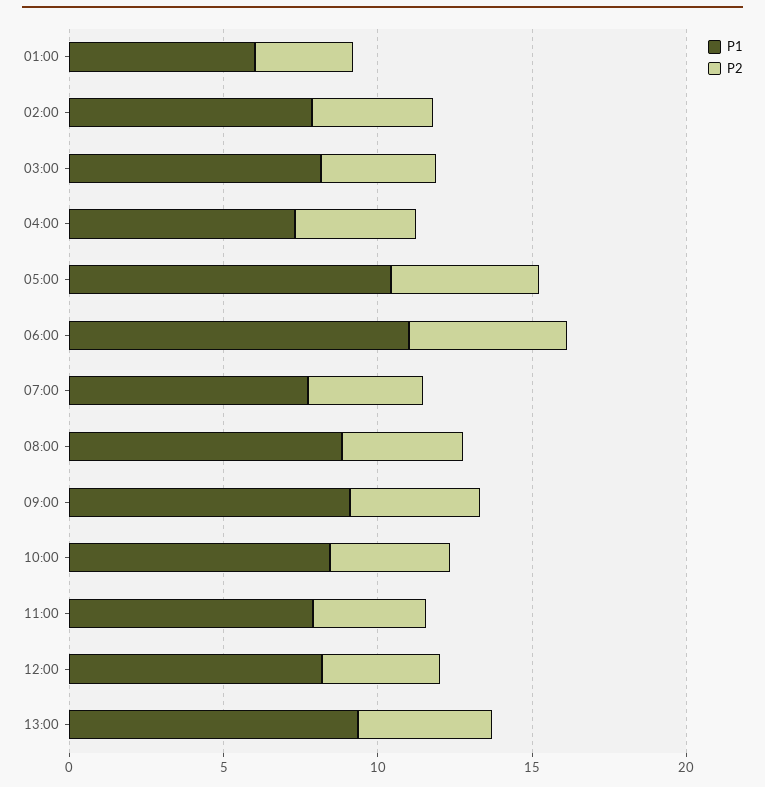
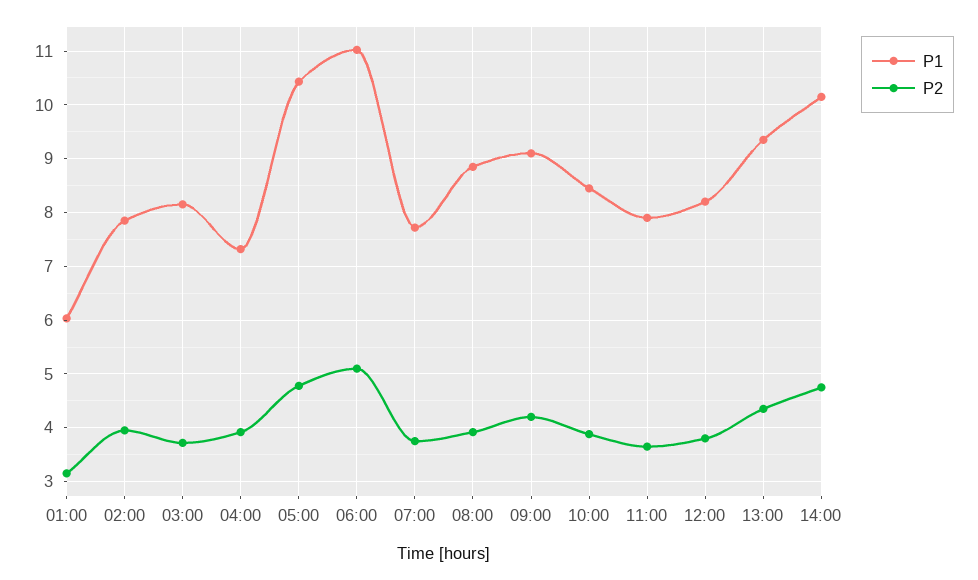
P1, 14:00: none -> 10.2
P2, 14:00: none -> 4.8

